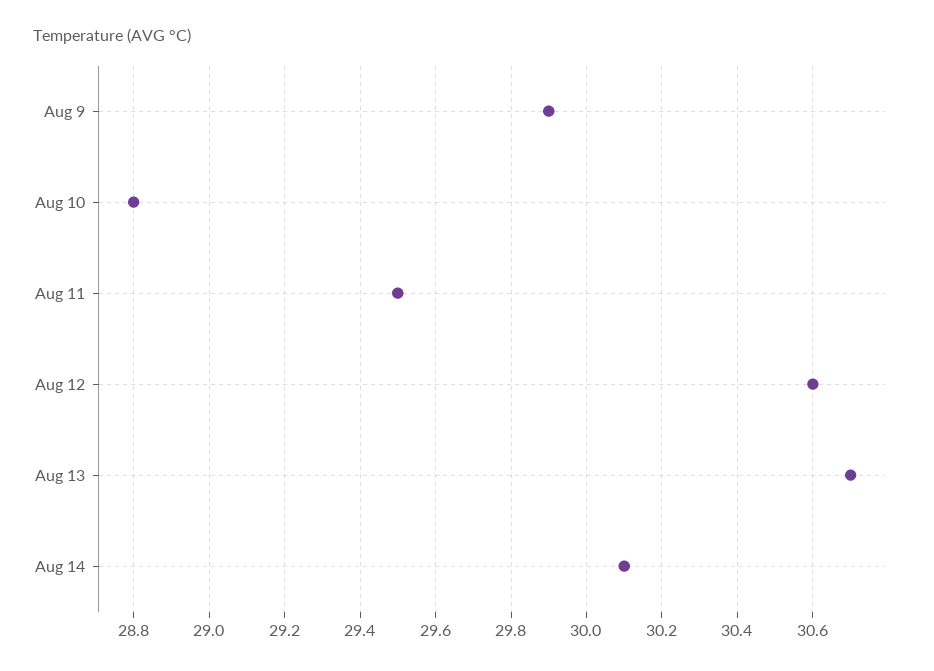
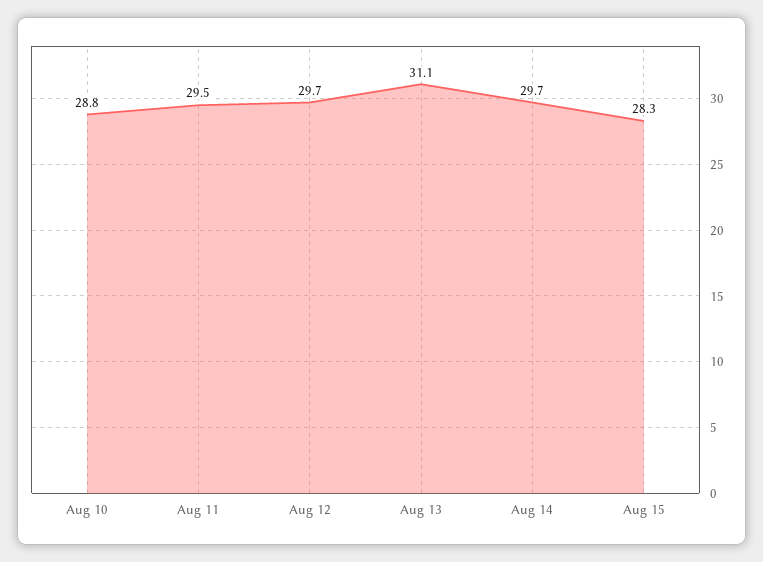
Aug 9: 29.9 -> none
Aug 12: 30.6 -> 29.7
Aug 13: 30.7 -> 31.1
Aug 14: 30.1 -> 29.7
Aug 15: none -> 28.3

